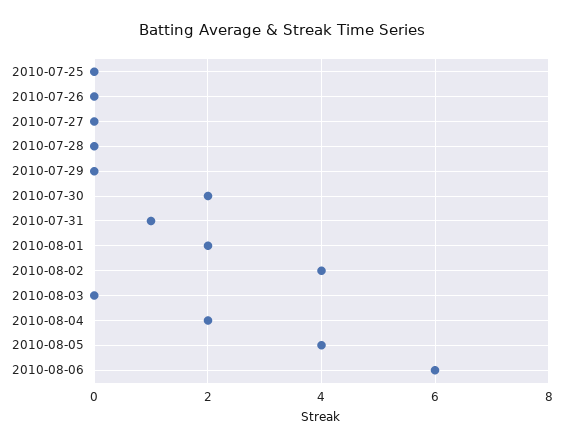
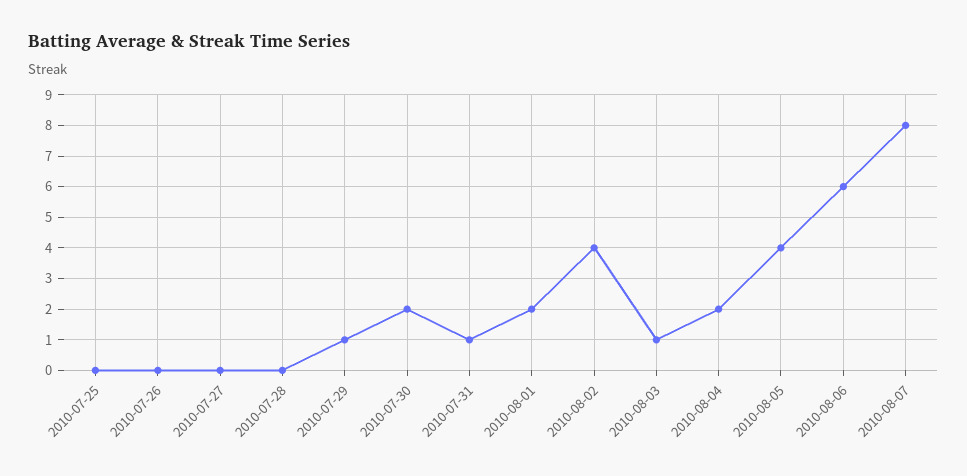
2010-07-29: 0 -> 1
2010-08-03: 0 -> 1
2010-08-07: none -> 8

